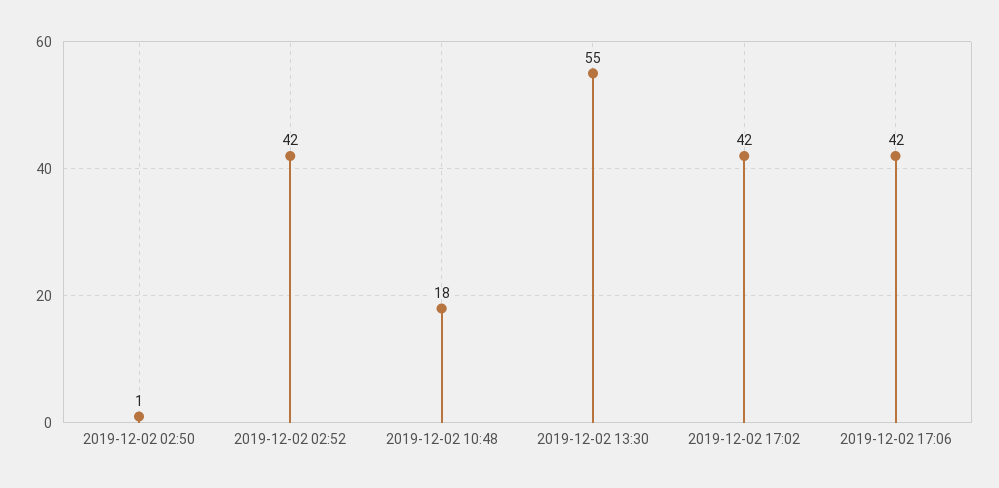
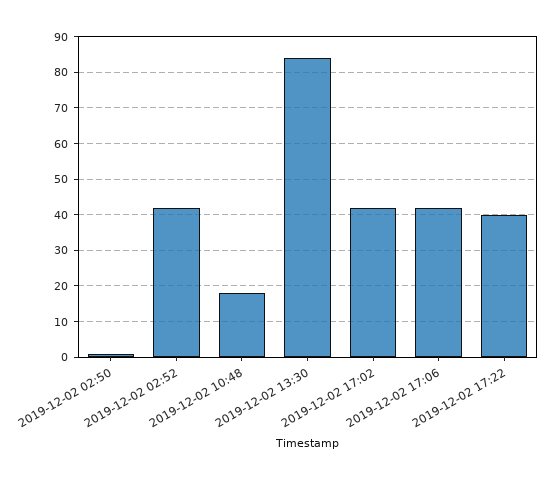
2019-12-02 13:30: 55 -> 85
2019-12-02 17:22: none -> 40

